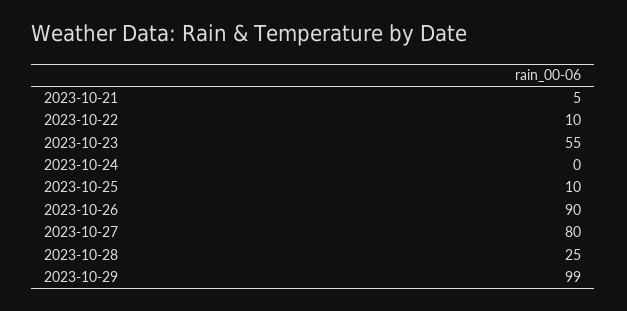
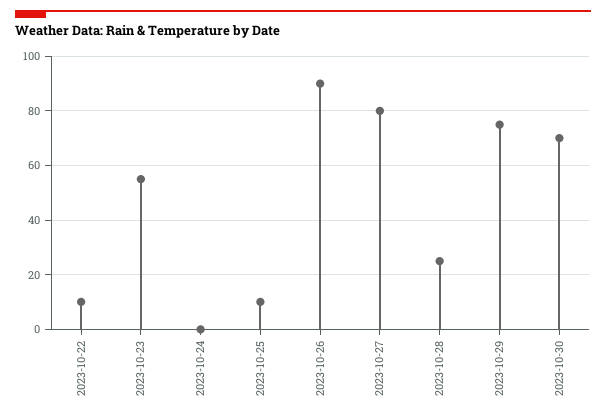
2023-10-21: 5 -> none
2023-10-29: 99 -> 75
2023-10-30: none -> 70

